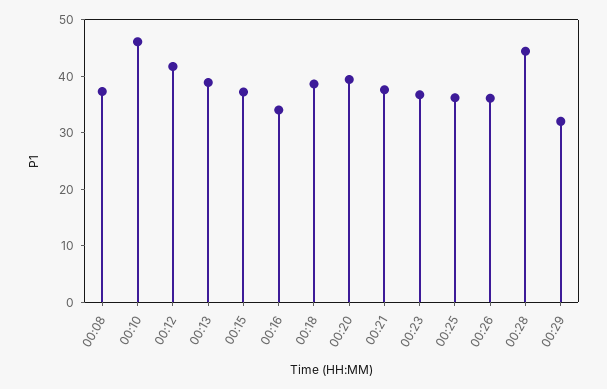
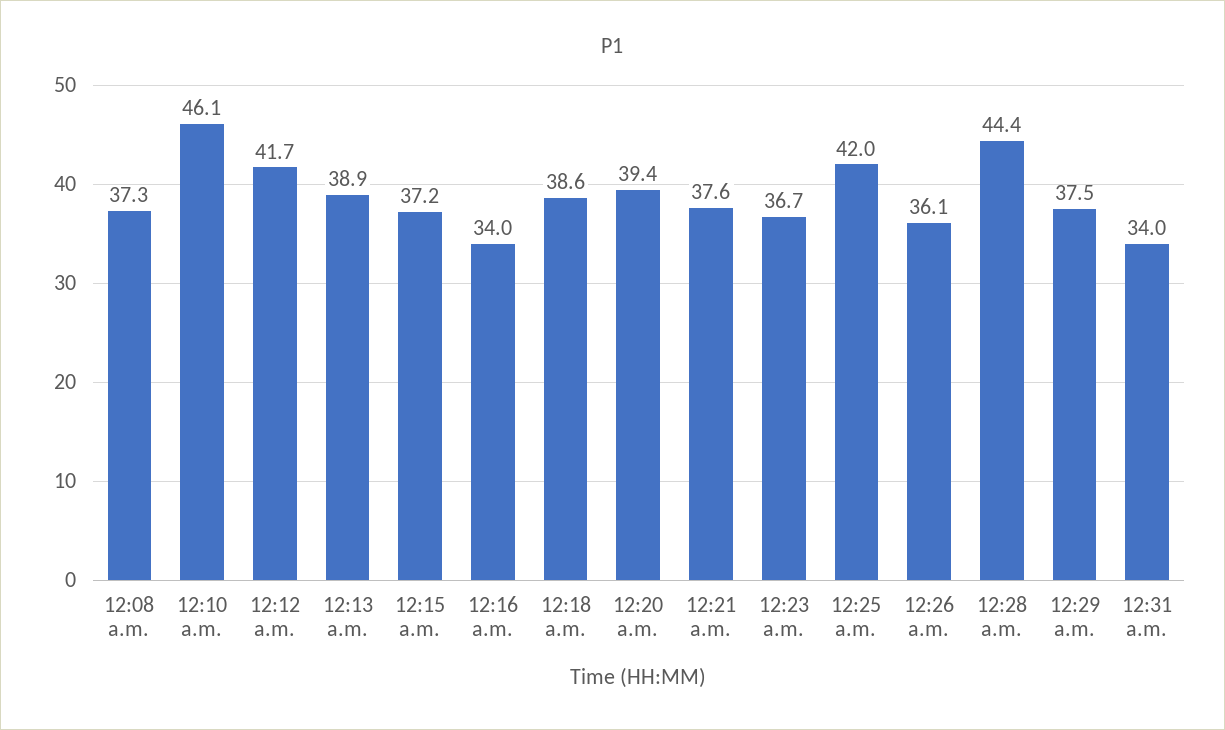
00:25: 36 -> 42
00:29: 32 -> 37.5
12:31 a.m.: none -> 34

